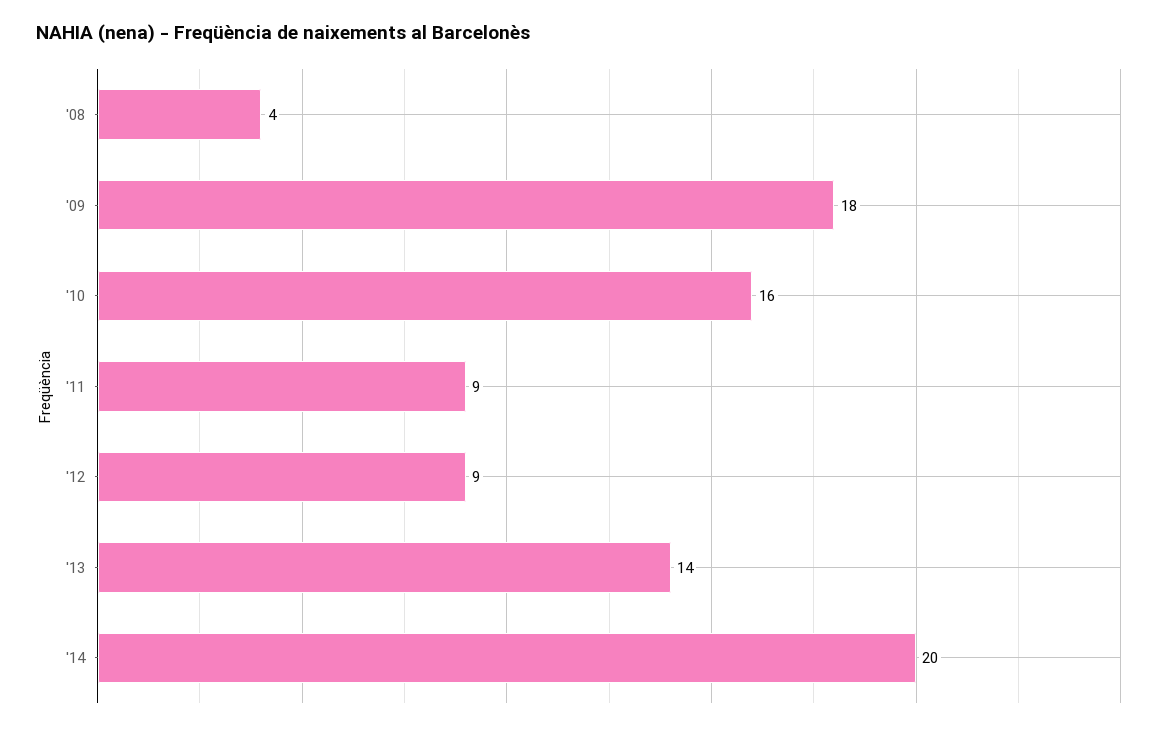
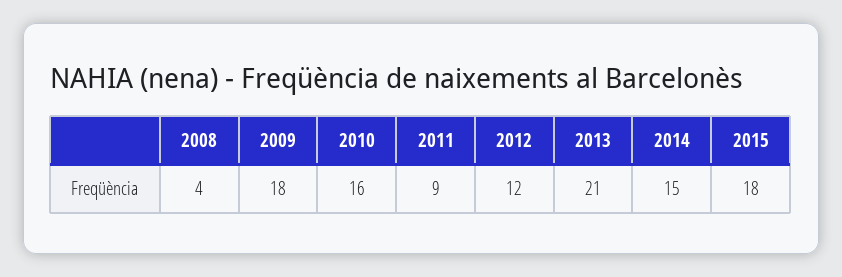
'12: 9 -> 12
'13: 14 -> 21
'14: 20 -> 15
2015: none -> 18

